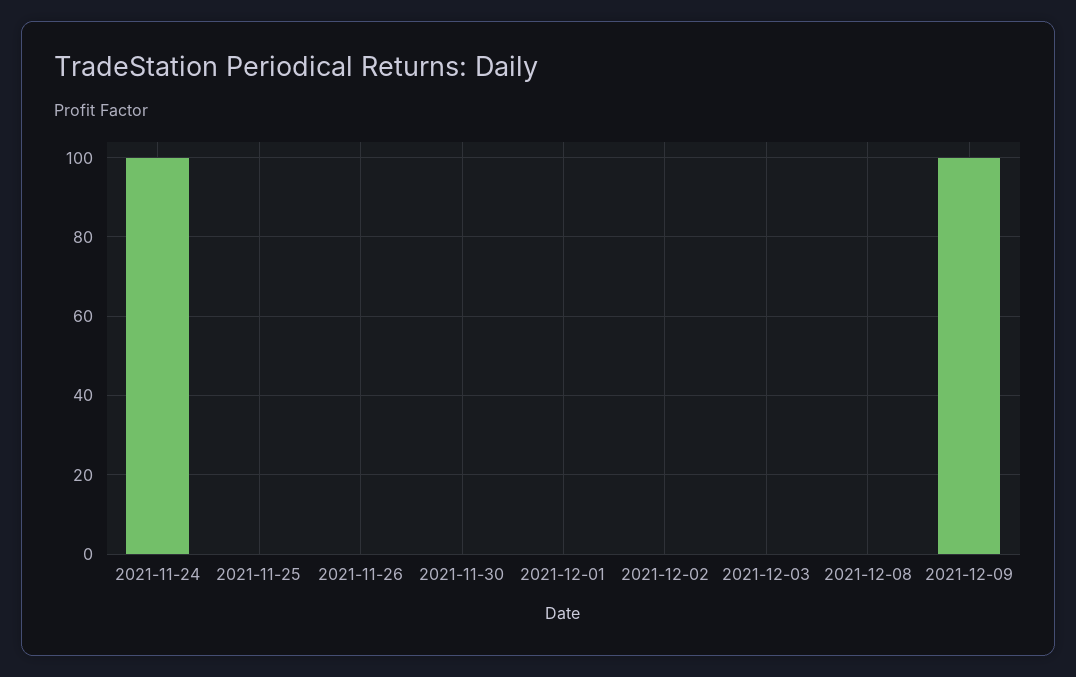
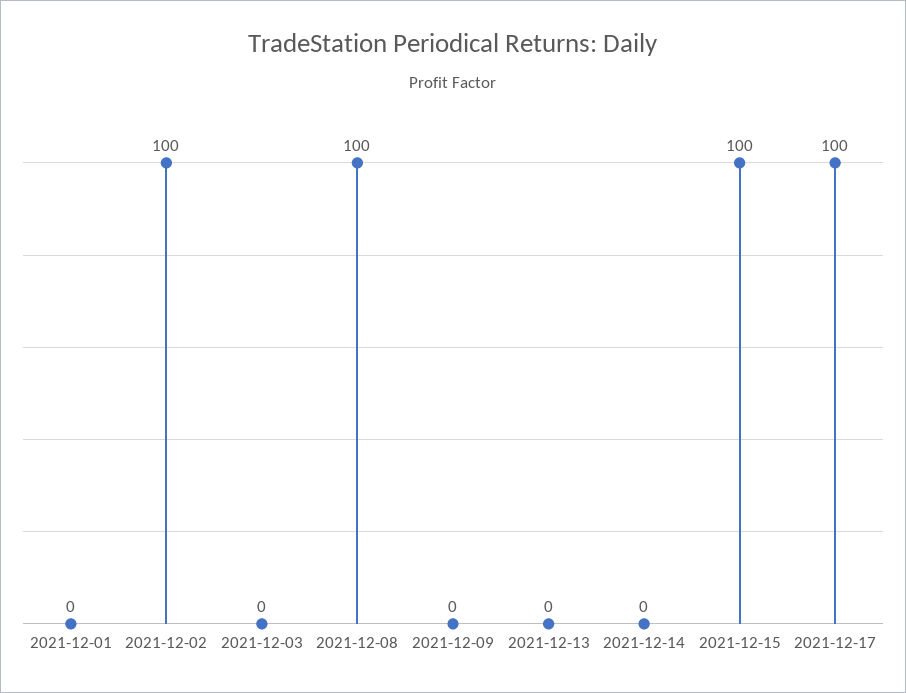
2021-11-24: 100 -> none
2021-11-25: 0 -> none
2021-11-26: 0 -> none
2021-11-30: 0 -> none
2021-12-02: 0 -> 100
2021-12-08: 0 -> 100
2021-12-09: 100 -> 0
2021-12-13: none -> 0
2021-12-14: none -> 0
2021-12-15: none -> 100
2021-12-17: none -> 100

